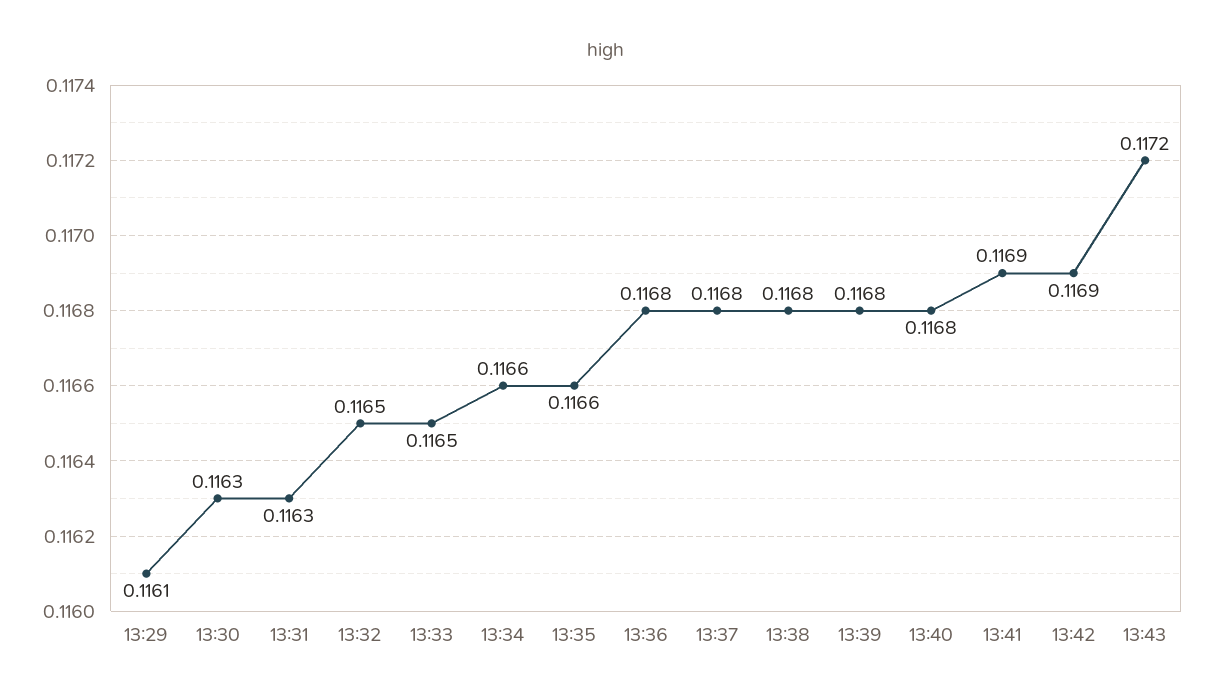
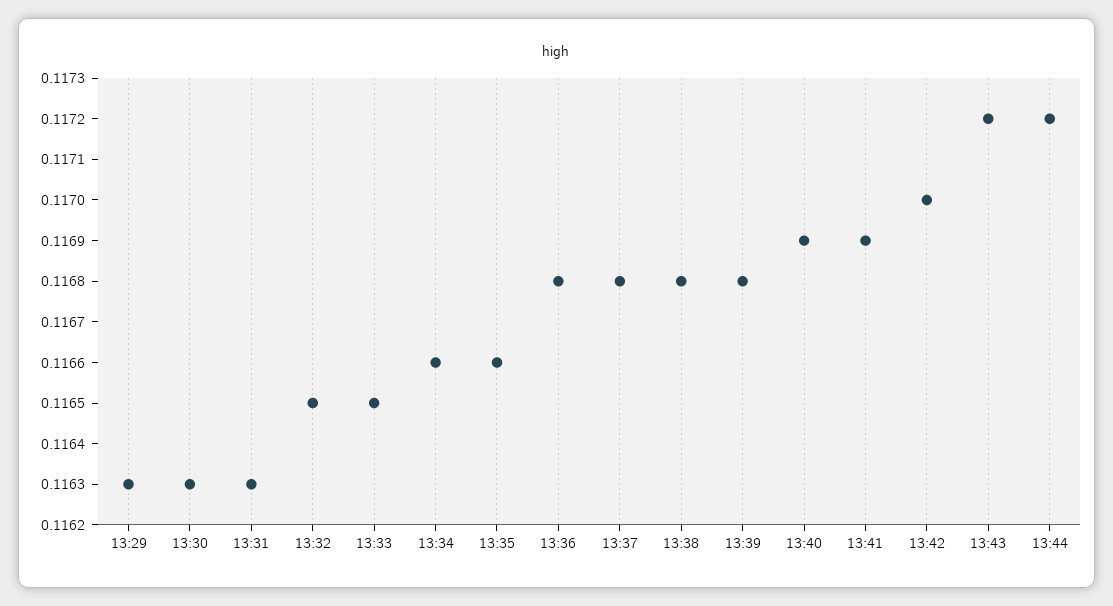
13:29: 0.1161 -> 0.1163
13:40: 0.1168 -> 0.1169
13:42: 0.1169 -> 0.117
13:44: none -> 0.1172

